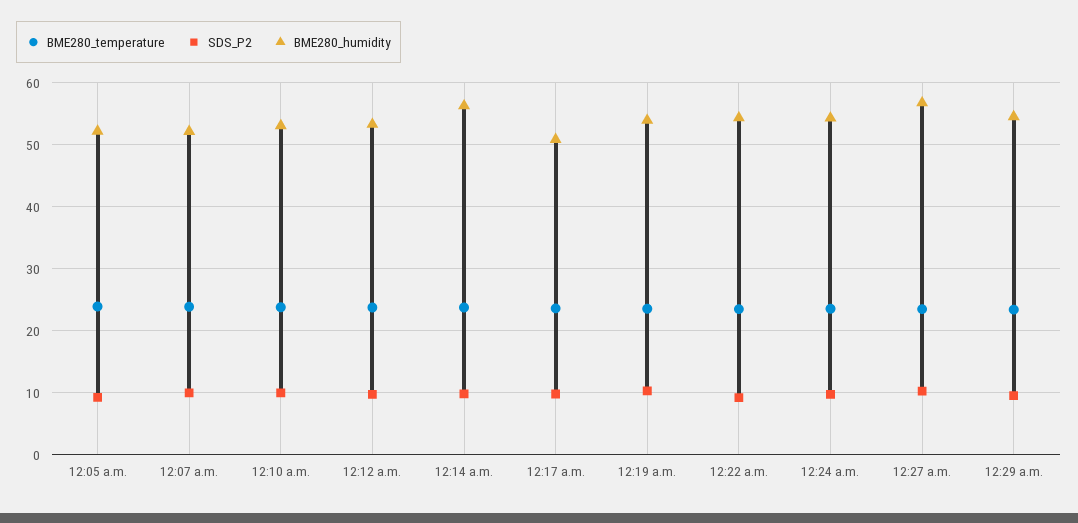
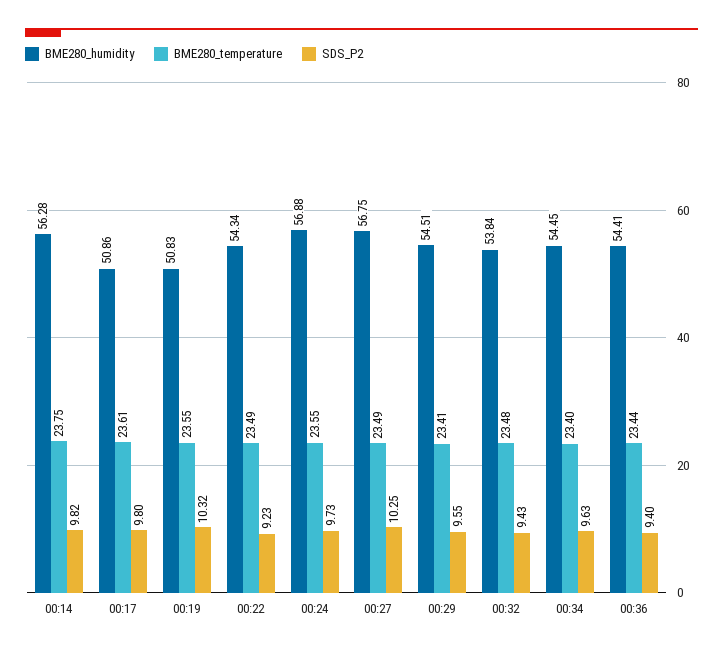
BME280_temperature, 12:05 a.m.: 24 -> none
SDS_P2, 12:05 a.m.: 9 -> none
BME280_humidity, 12:05 a.m.: 52 -> none
BME280_temperature, 12:07 a.m.: 24 -> none
SDS_P2, 12:07 a.m.: 10 -> none
BME280_humidity, 12:07 a.m.: 52 -> none
BME280_temperature, 12:10 a.m.: 24 -> none
SDS_P2, 12:10 a.m.: 10 -> none
BME280_humidity, 12:10 a.m.: 53 -> none
BME280_temperature, 12:12 a.m.: 24 -> none
SDS_P2, 12:12 a.m.: 10 -> none
BME280_humidity, 12:12 a.m.: 53 -> none
BME280_humidity, 12:19 a.m.: 54 -> 50.83
BME280_humidity, 12:24 a.m.: 54 -> 56.88
BME280_humidity, 00:32: none -> 53.84
BME280_temperature, 00:32: none -> 23.48
SDS_P2, 00:32: none -> 9.43
BME280_humidity, 00:34: none -> 54.45
BME280_temperature, 00:34: none -> 23.4
SDS_P2, 00:34: none -> 9.63
BME280_humidity, 00:36: none -> 54.41
BME280_temperature, 00:36: none -> 23.44
SDS_P2, 00:36: none -> 9.4

